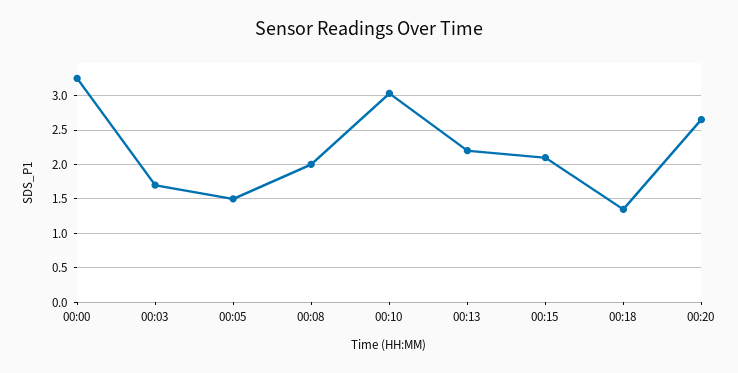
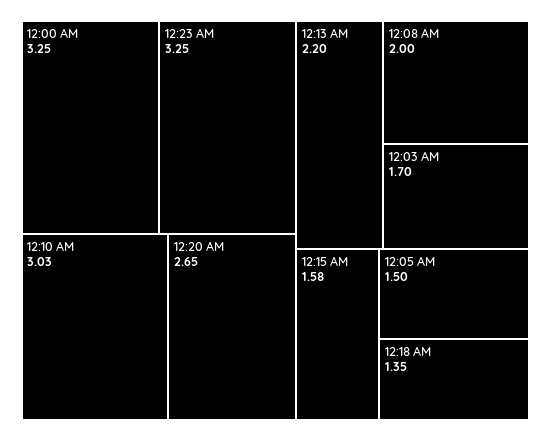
00:15: 2.1 -> 1.58
12:23 AM: none -> 3.25

